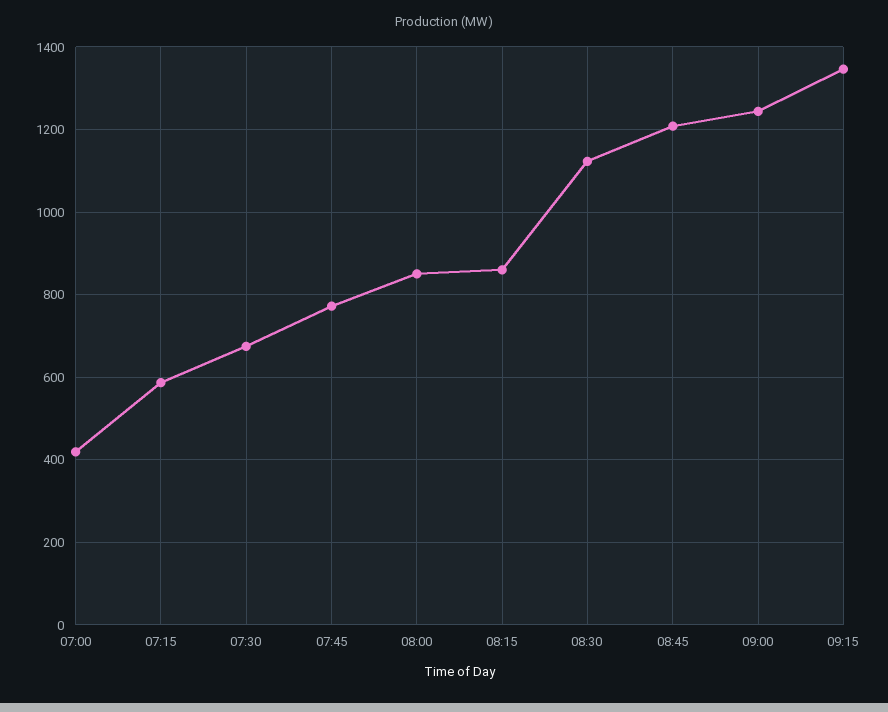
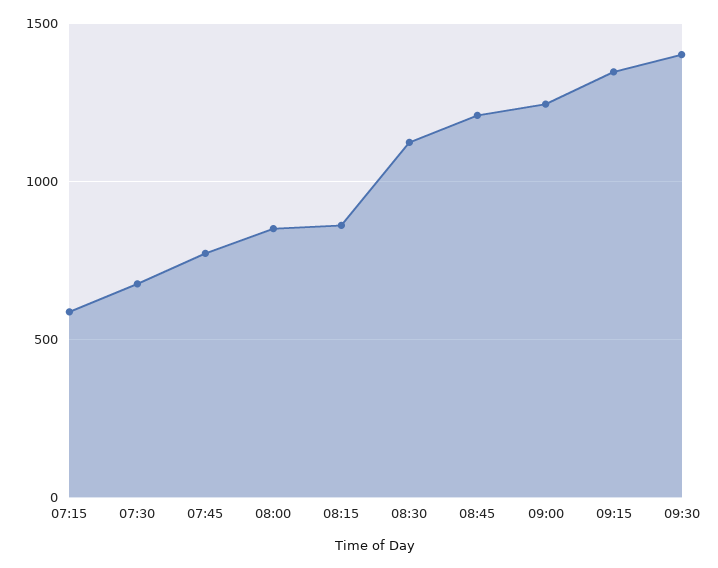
07:00: 420 -> none
09:30: none -> 1400

